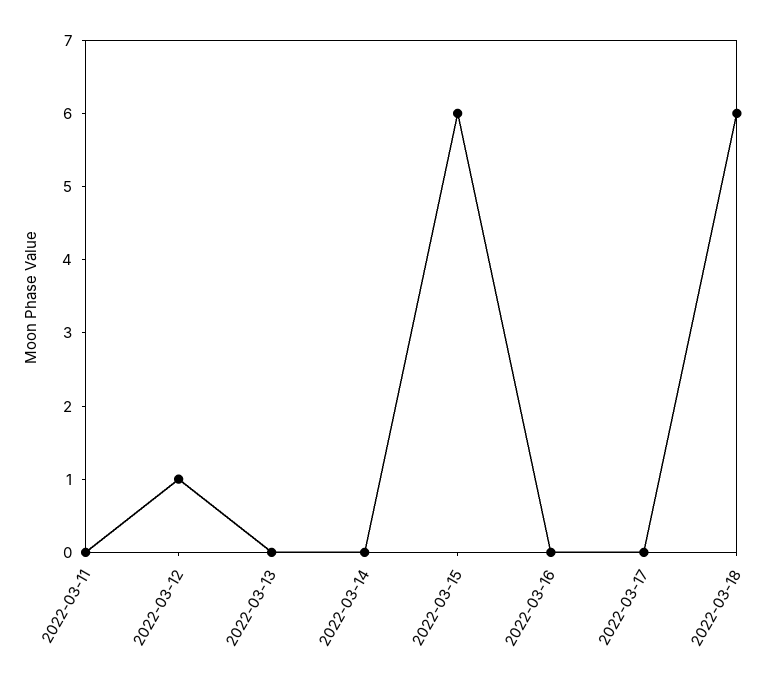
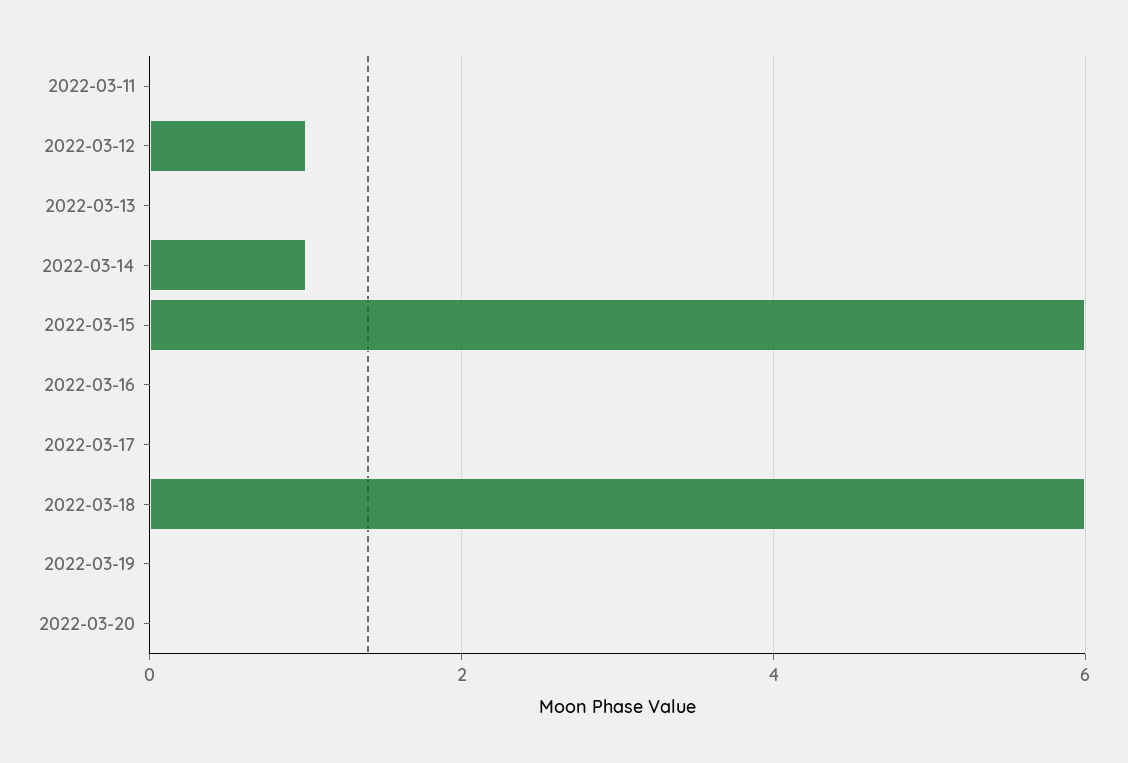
2022-03-14: 0 -> 1
2022-03-19: none -> 0
2022-03-20: none -> 0

